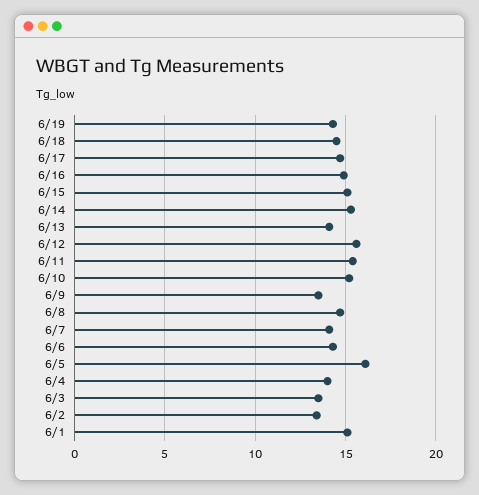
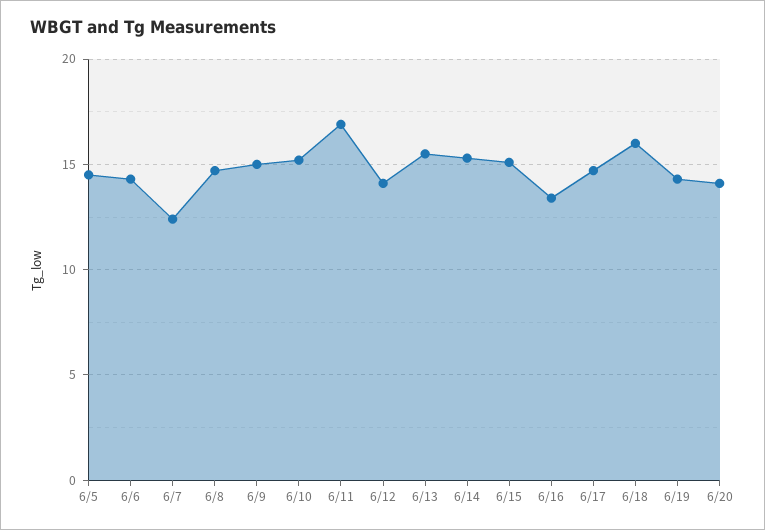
6/18: 14.5 -> 16
6/16: 15 -> 13.5
6/13: 14 -> 15.5
6/12: 15.5 -> 14
6/11: 15.5 -> 17
6/9: 13.5 -> 15
6/7: 14 -> 12.5
6/5: 16 -> 14.5
6/4: 14 -> none
6/3: 13.5 -> none
6/2: 13.5 -> none
6/1: 15 -> none
6/20: none -> 14

